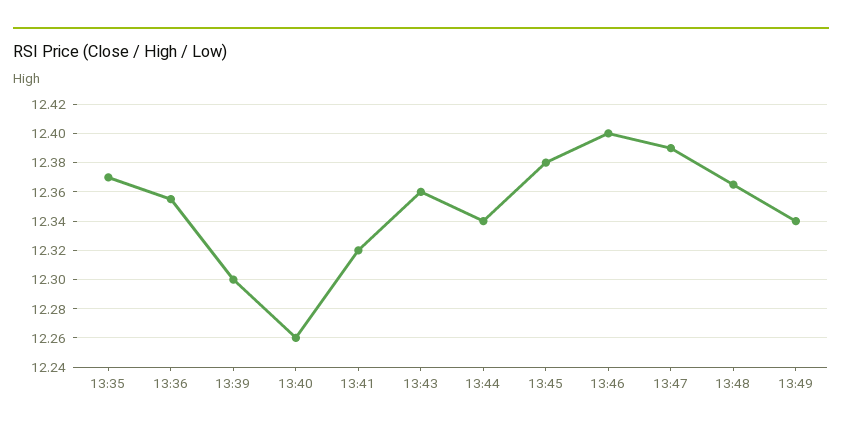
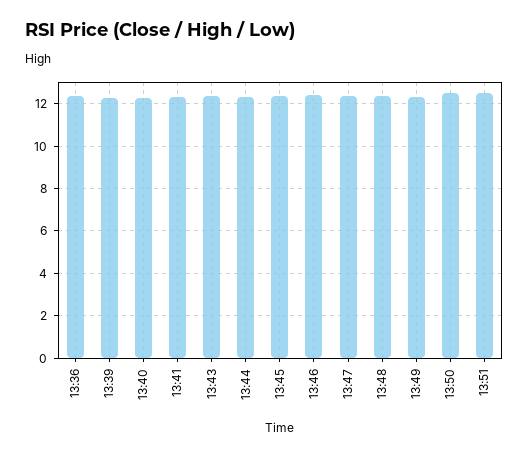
13:35: 12.37 -> none
13:50: none -> 12.5
13:51: none -> 12.5

